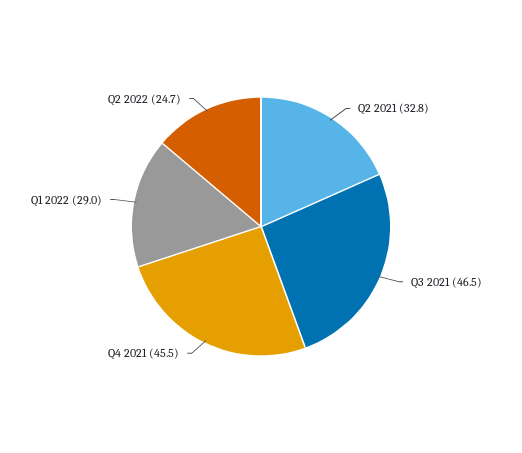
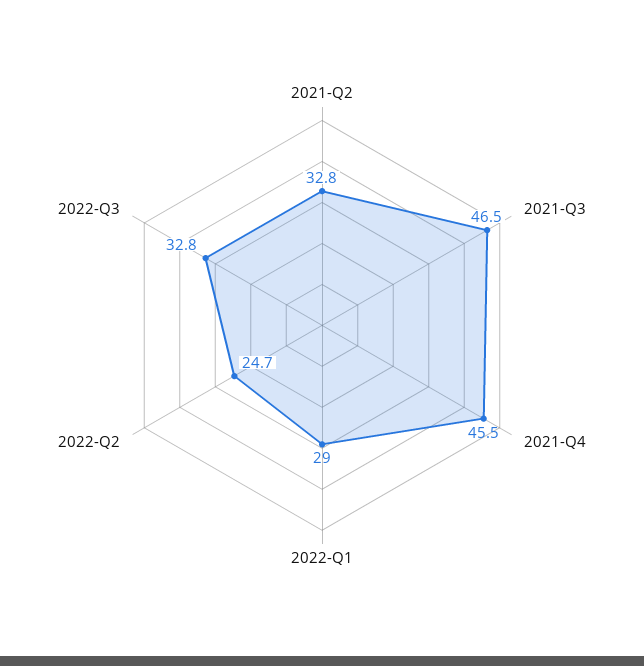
2022-Q3: none -> 32.8

